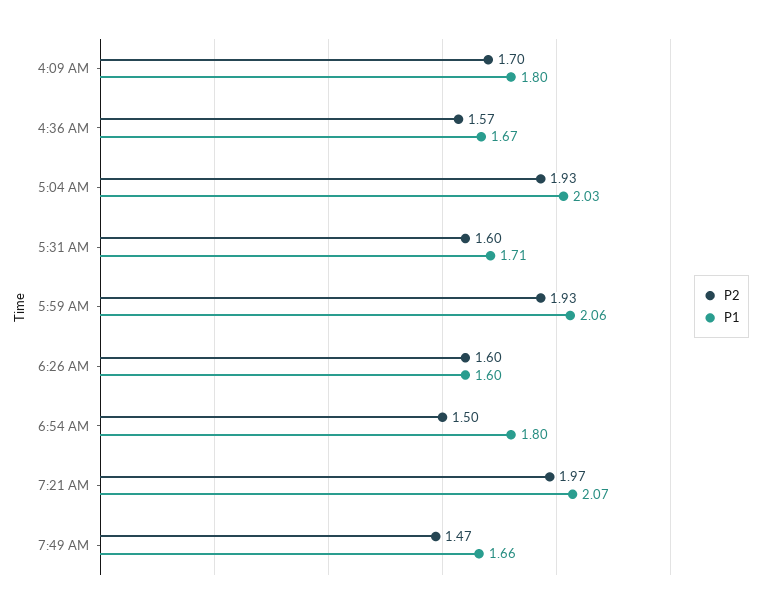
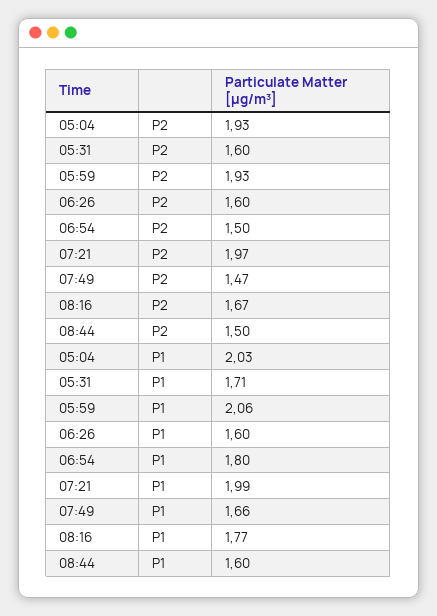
P2, 4:09 AM: 1.7 -> none
P1, 4:09 AM: 1.8 -> none
P2, 4:36 AM: 1.57 -> none
P1, 4:36 AM: 1.67 -> none
P1, 7:21 AM: 2.07 -> 1.99
P2, 08:16: none -> 1.67
P2, 08:44: none -> 1.5
P1, 08:16: none -> 1.77
P1, 08:44: none -> 1.6

